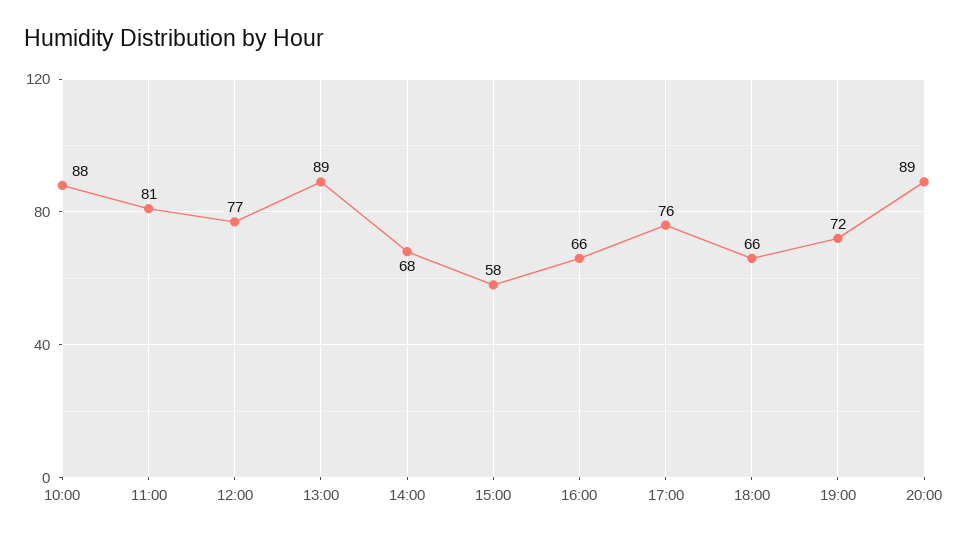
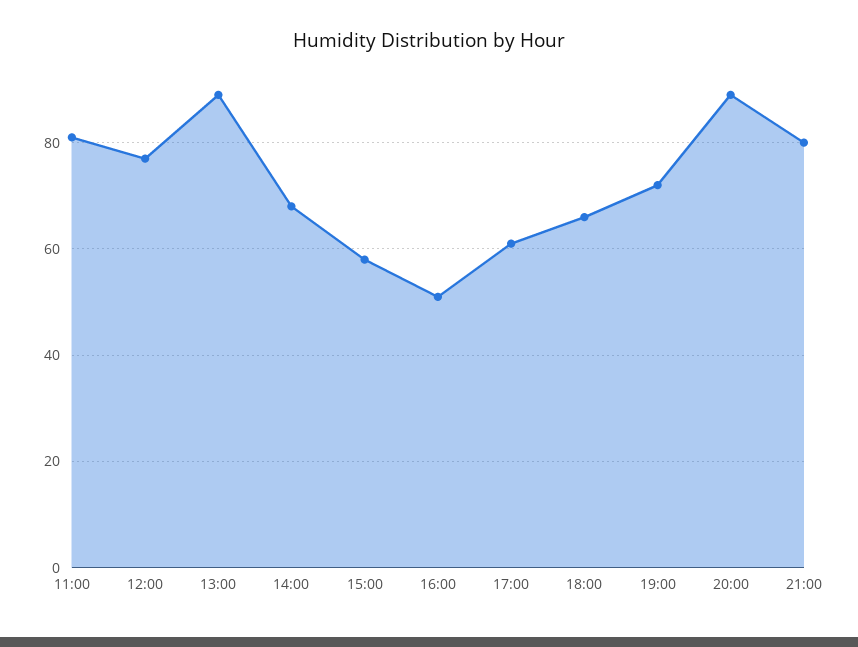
10:00: 88 -> none
16:00: 66 -> 50
17:00: 76 -> 60
21:00: none -> 80

